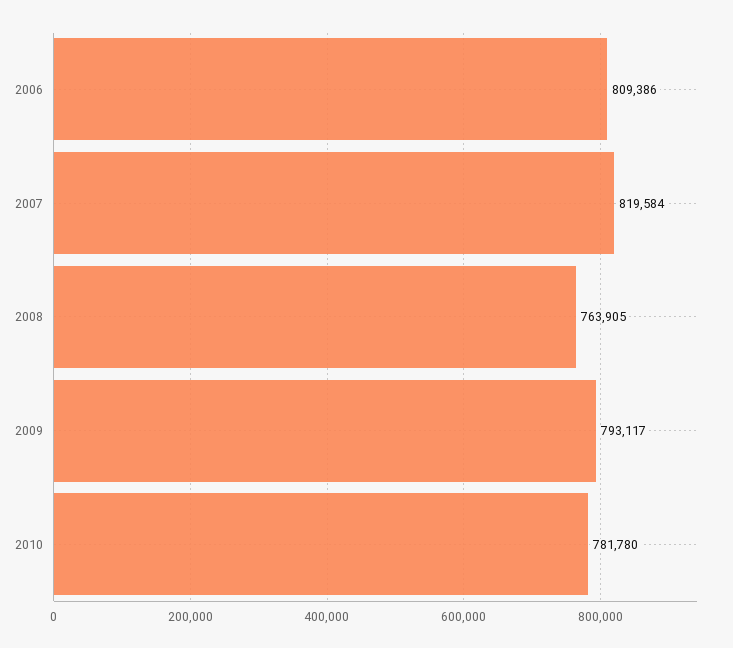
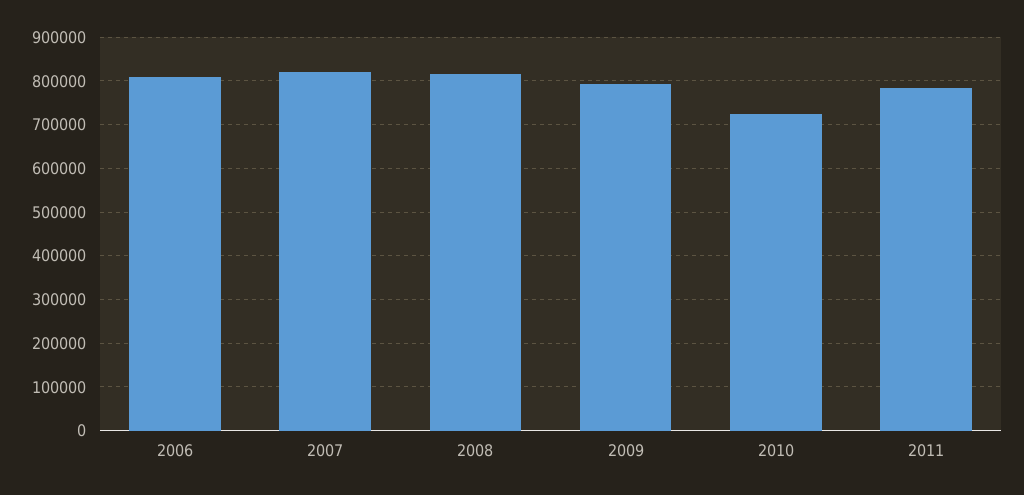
2008: 763905 -> 820000
2010: 781780 -> 720000
2011: none -> 780000

